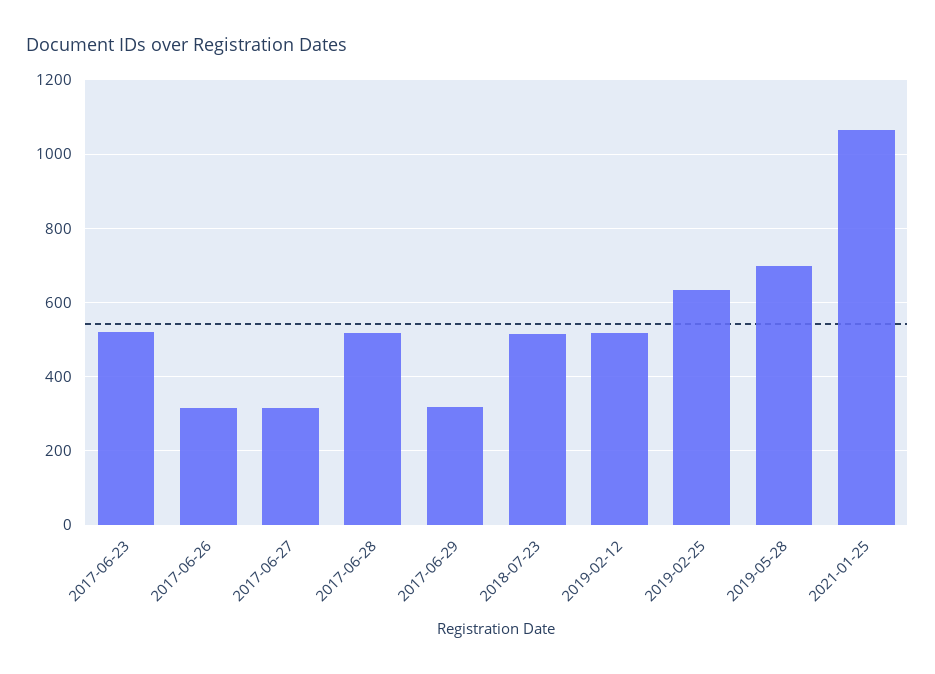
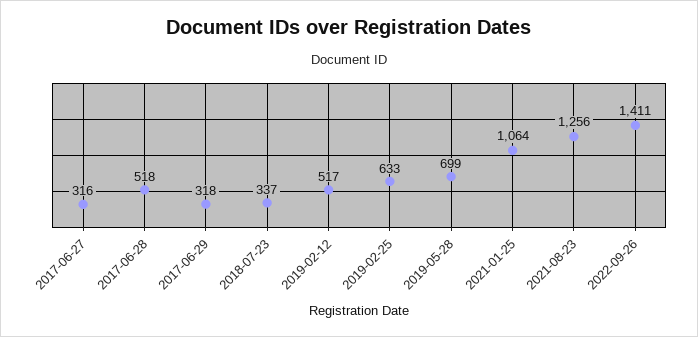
2017-06-23: 520 -> none
2017-06-26: 320 -> none
2018-07-23: 520 -> 337
2021-08-23: none -> 1256
2022-09-26: none -> 1411

